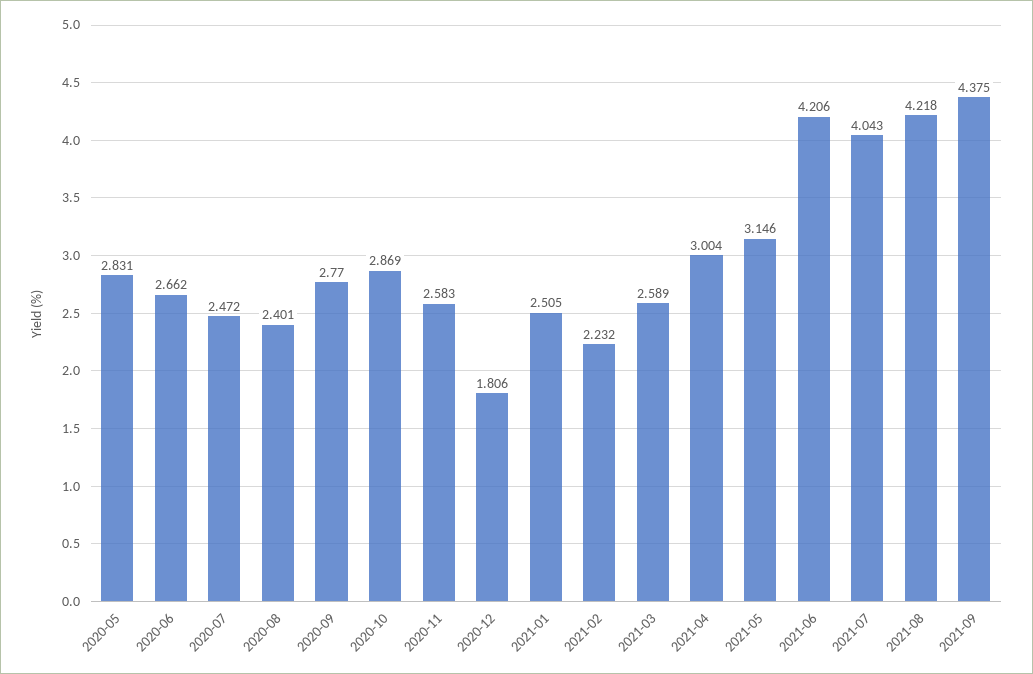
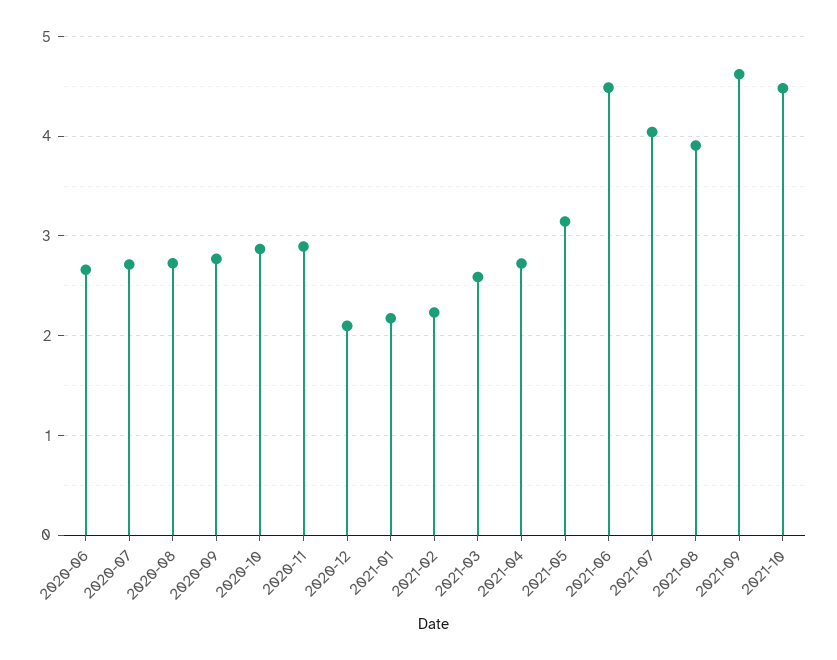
2020-05: 2.831 -> none
2020-07: 2.472 -> 2.7
2020-08: 2.401 -> 2.7
2020-11: 2.583 -> 2.9
2020-12: 1.806 -> 2.1
2021-01: 2.505 -> 2.2
2021-04: 3.004 -> 2.7
2021-06: 4.206 -> 4.5
2021-08: 4.218 -> 3.9
2021-09: 4.375 -> 4.6
2021-10: none -> 4.5

